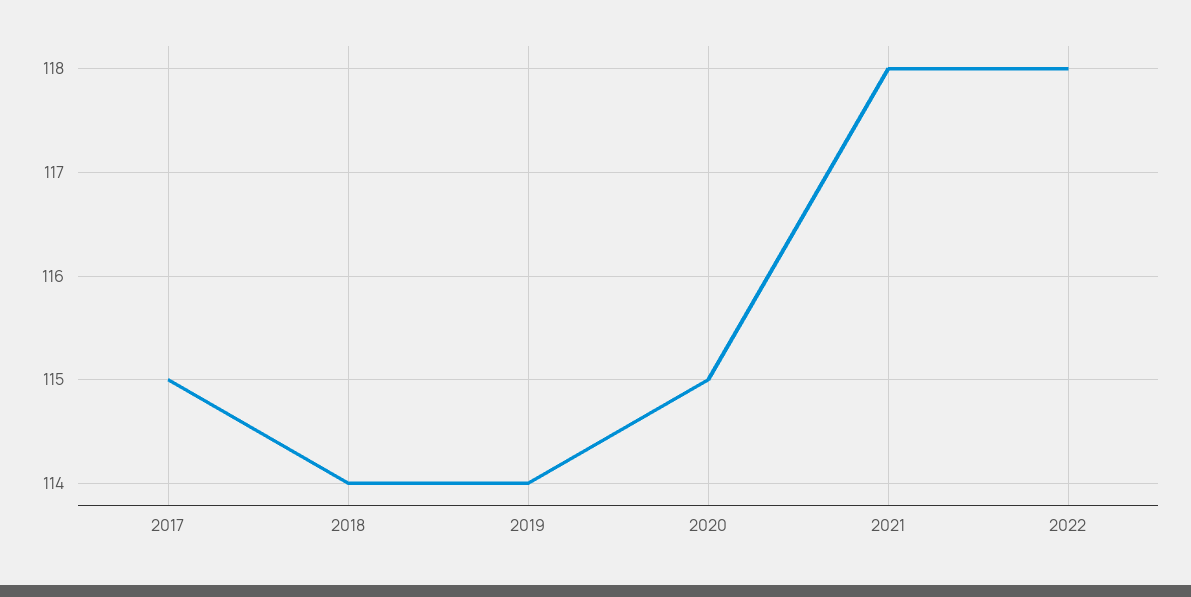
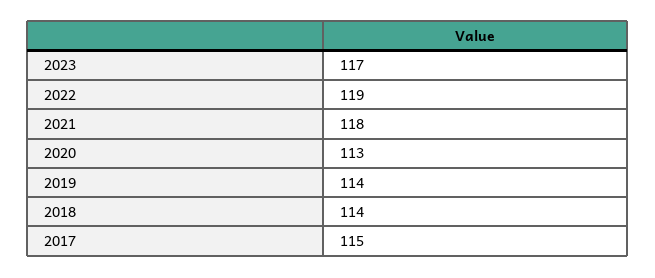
2020: 115 -> 113
2022: 118 -> 119
2023: none -> 117

